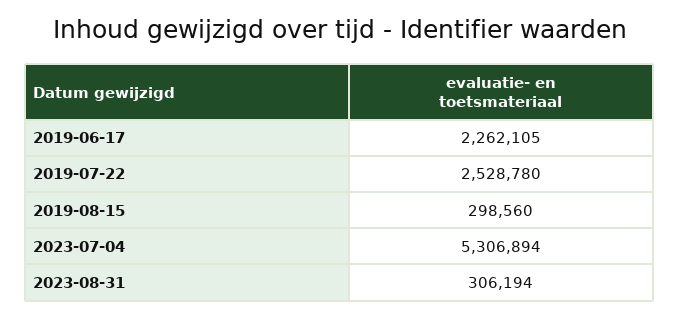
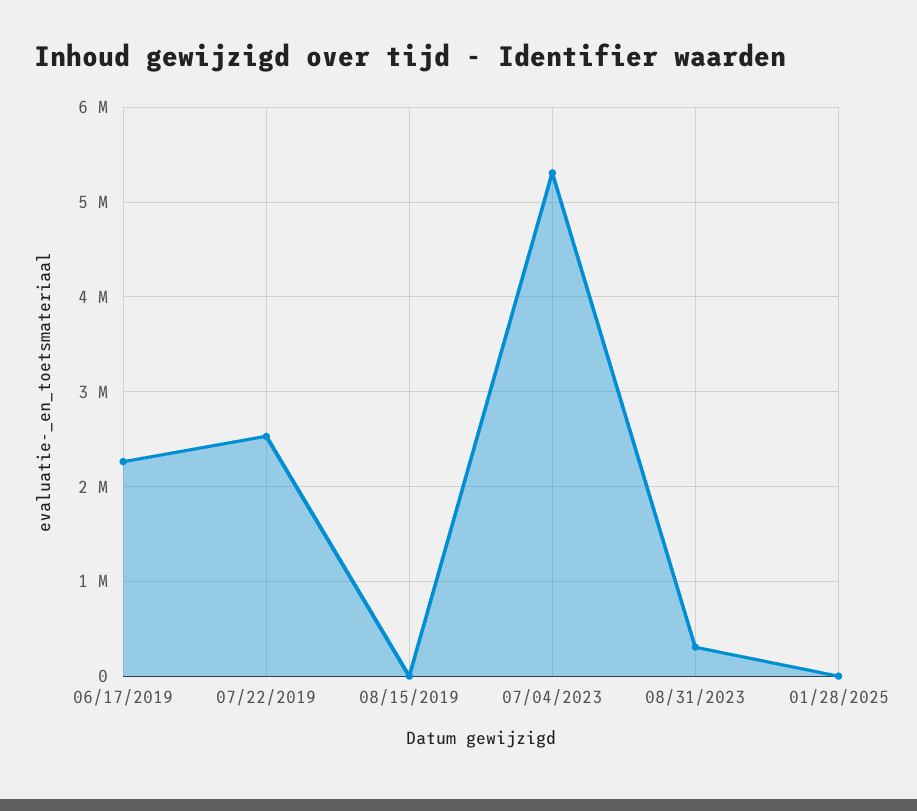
2019-08-15: 298560 -> 0
01/28/2025: none -> 0

